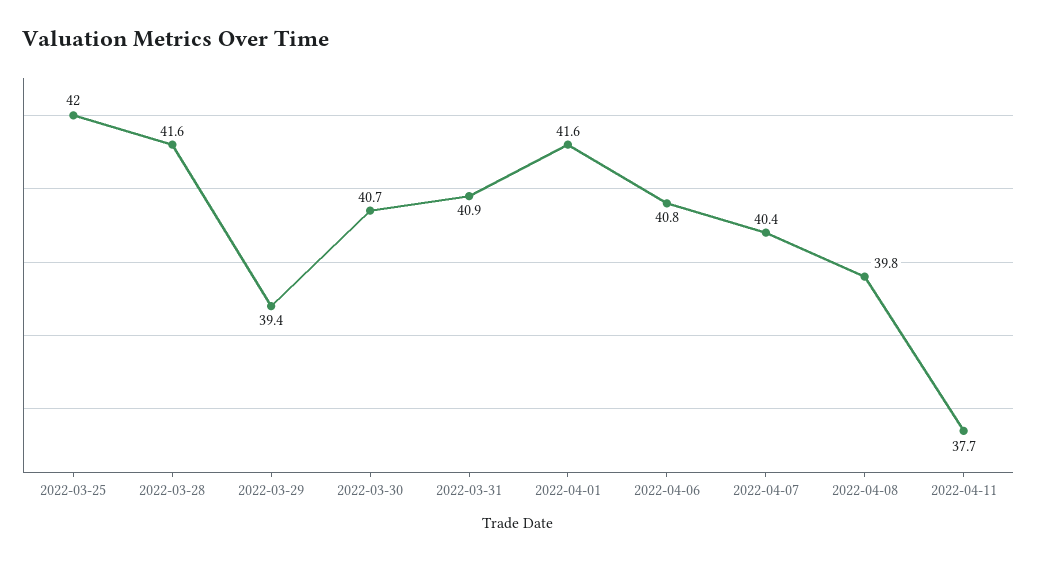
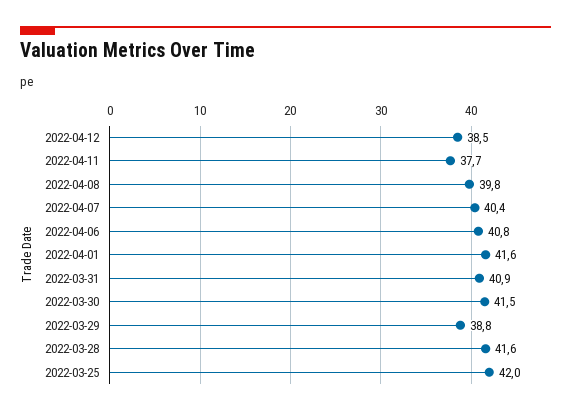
2022-03-29: 39.4 -> 38.8
2022-03-30: 40.7 -> 41.5
2022-04-12: none -> 38.5

